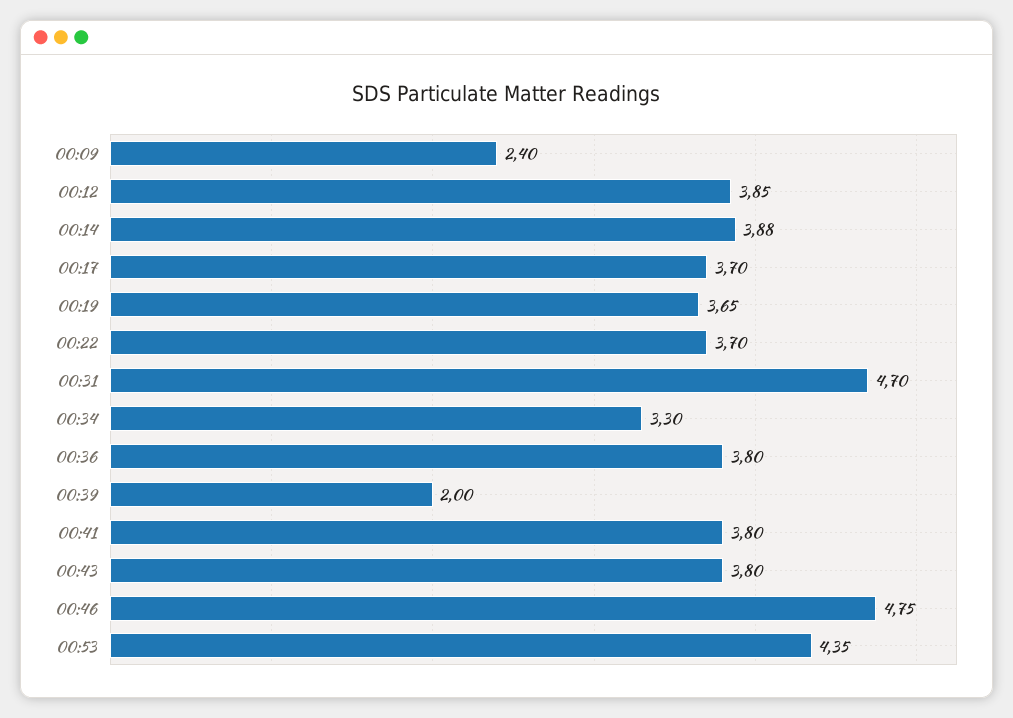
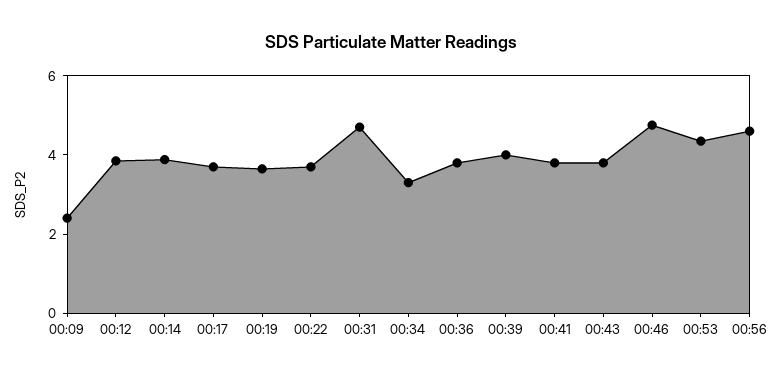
00:39: 2 -> 4
00:56: none -> 4.5

